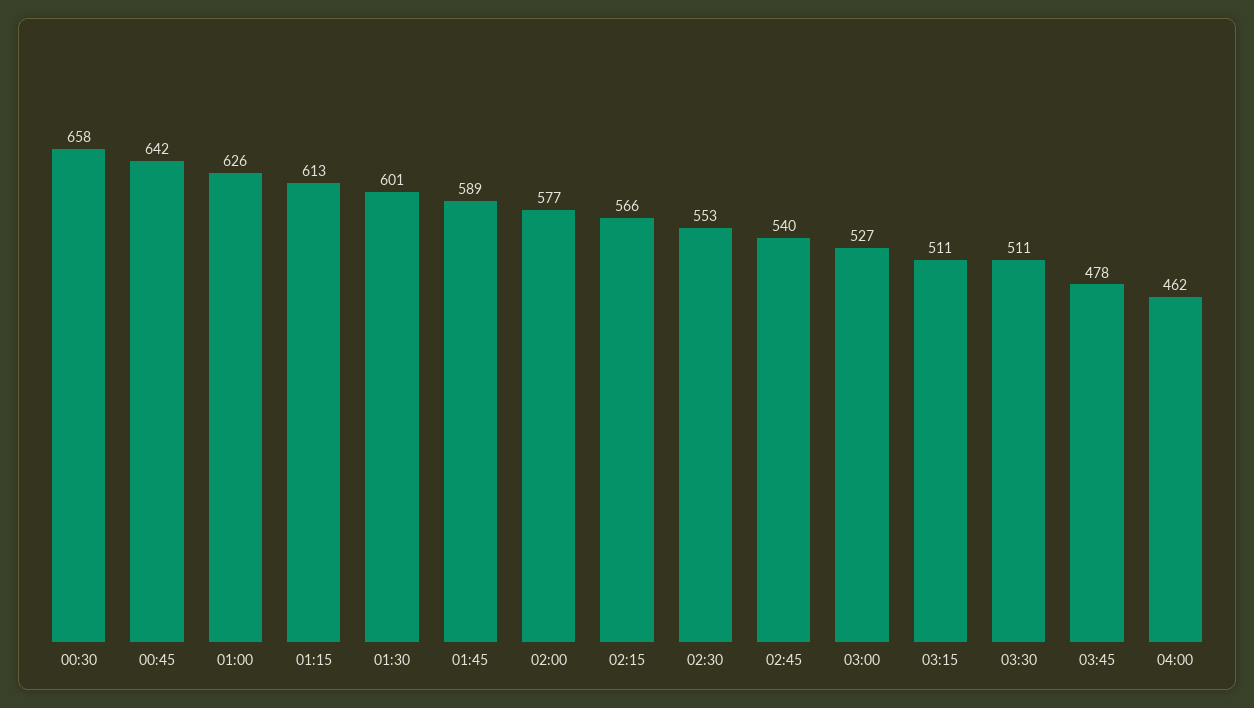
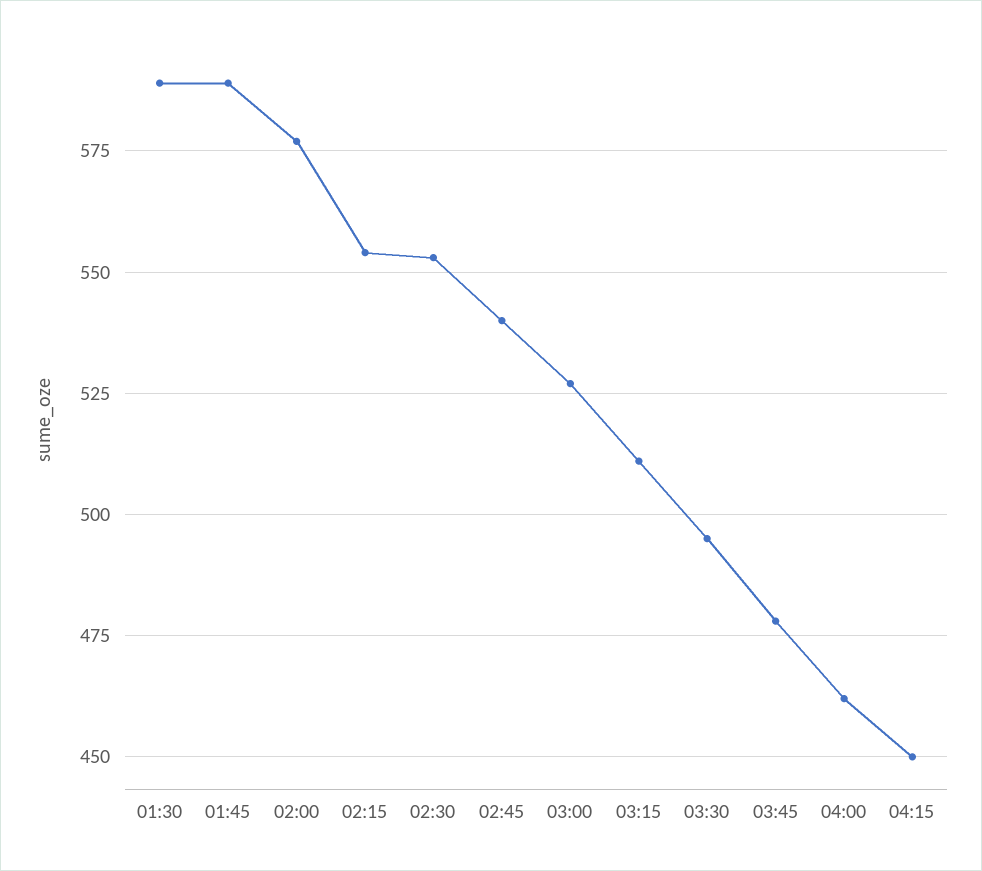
00:30: 658 -> none
00:45: 642 -> none
01:00: 626 -> none
01:15: 613 -> none
01:30: 601 -> 590
02:15: 566 -> 555
03:30: 511 -> 495
04:15: none -> 450

